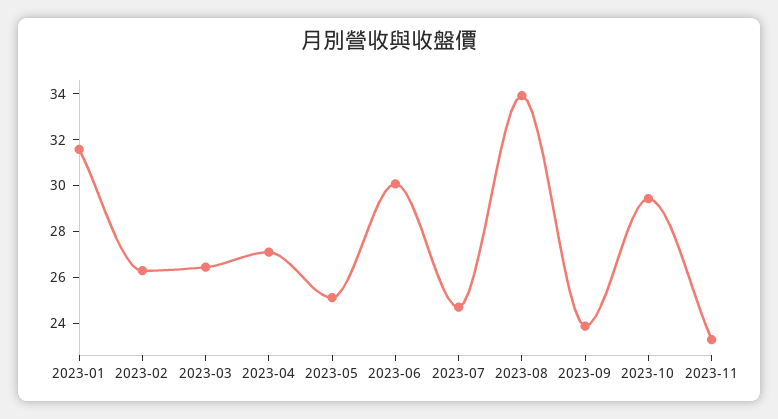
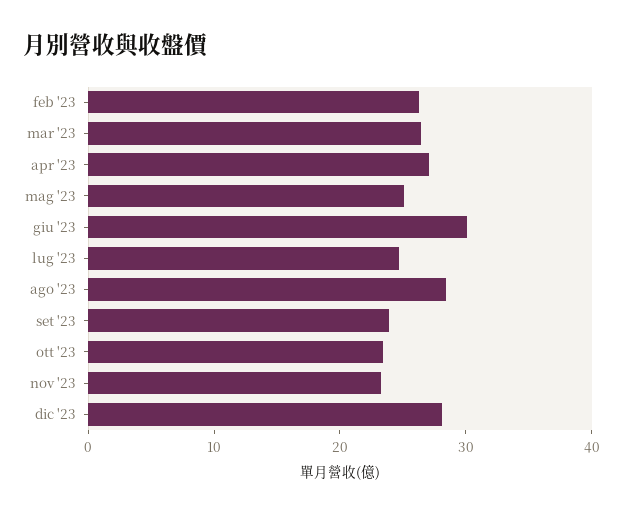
2023-01: 31.5 -> none
2023-08: 34 -> 28
2023-10: 29.5 -> 24
dic '23: none -> 28

